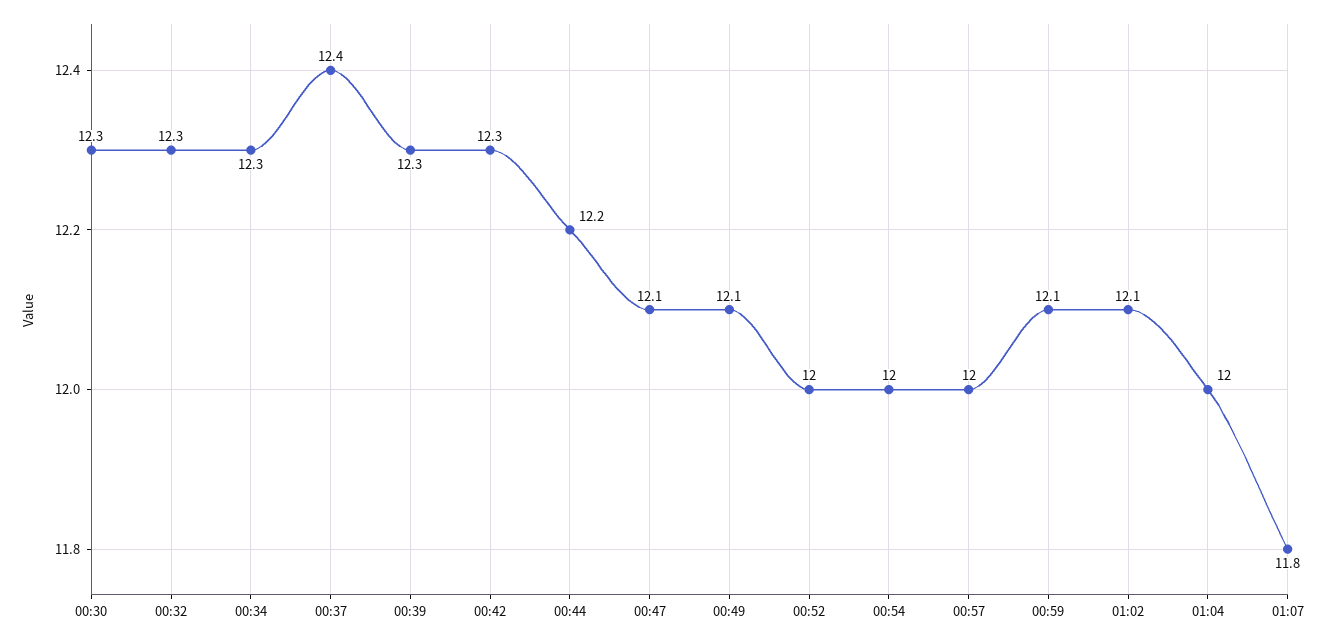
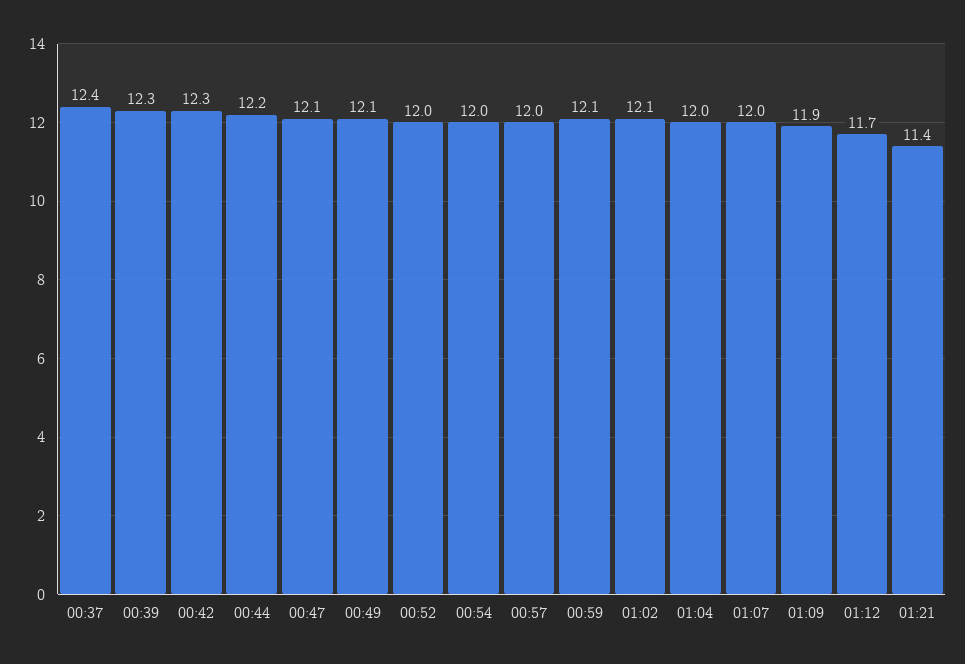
00:30: 12.3 -> none
00:32: 12.3 -> none
00:34: 12.3 -> none
01:07: 11.8 -> 12
01:09: none -> 11.9
01:12: none -> 11.7
01:21: none -> 11.4

